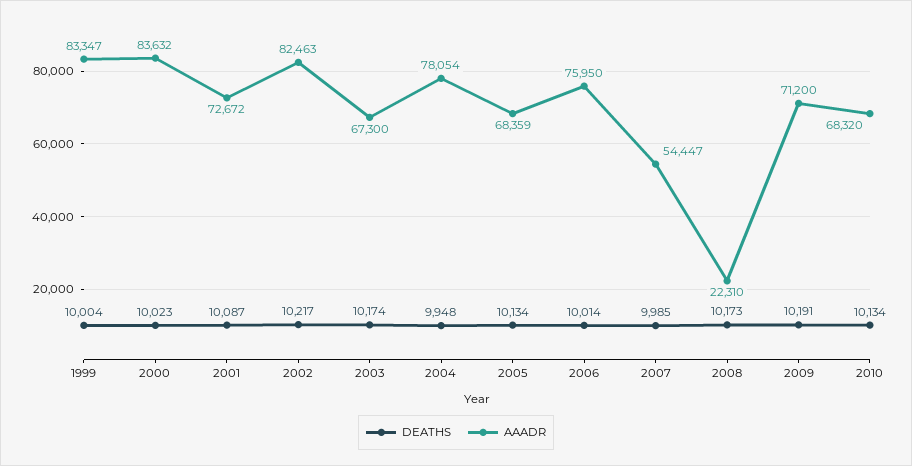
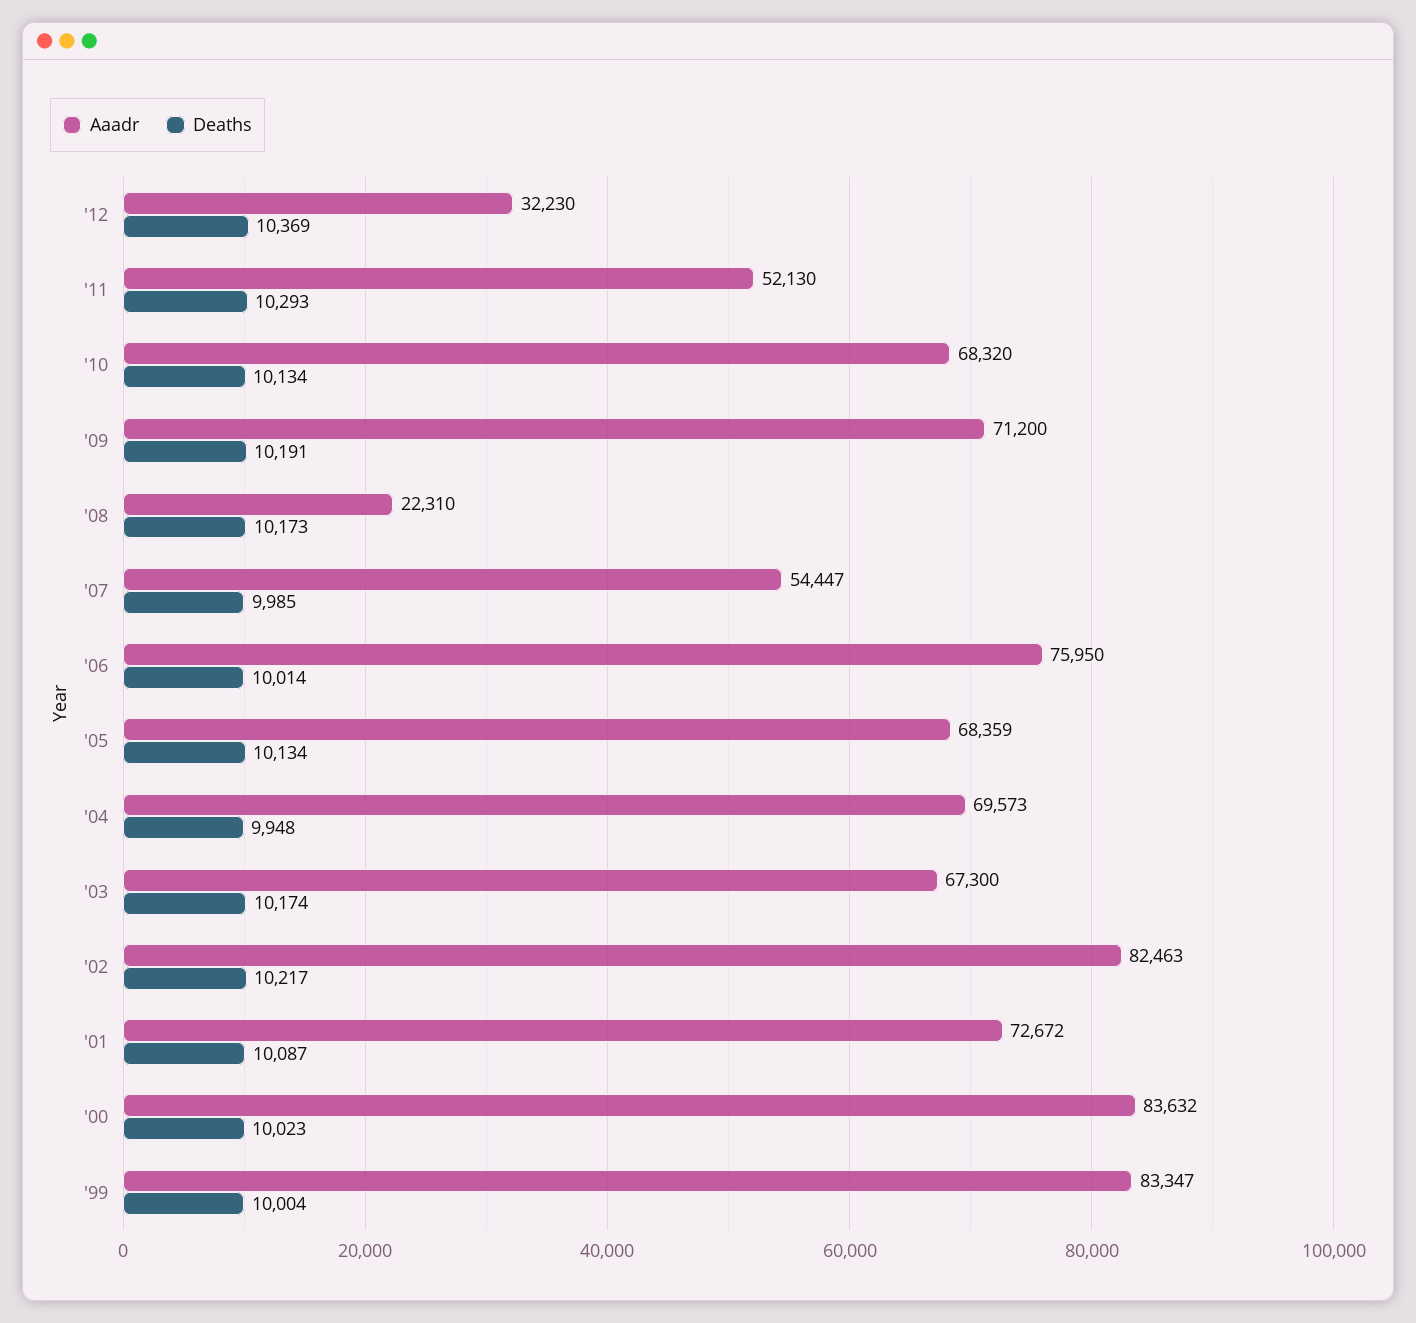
AAADR, 2004: 78054 -> 69573
AAADR, '12: none -> 32230
DEATHS, '12: none -> 10369
AAADR, '11: none -> 52130
DEATHS, '11: none -> 10293

